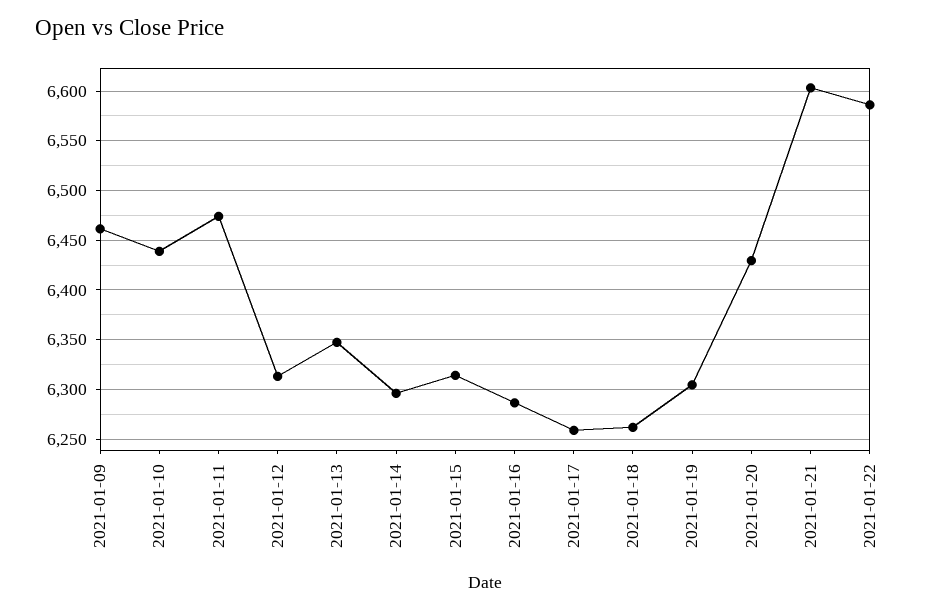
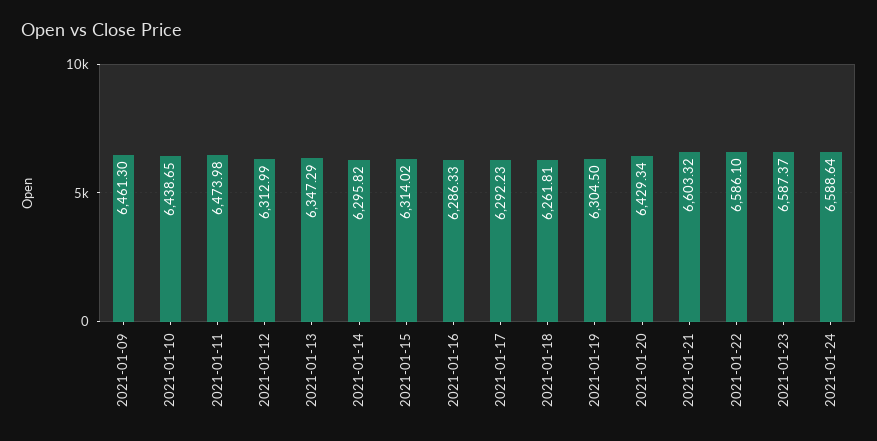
2021-01-17: 6260 -> 6292.23
2021-01-23: none -> 6587.37
2021-01-24: none -> 6588.64

